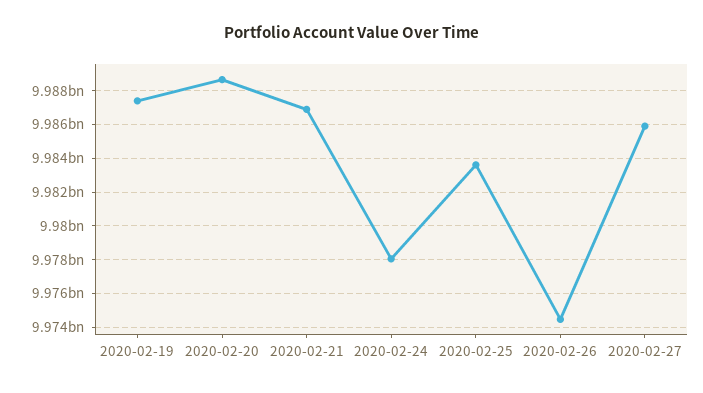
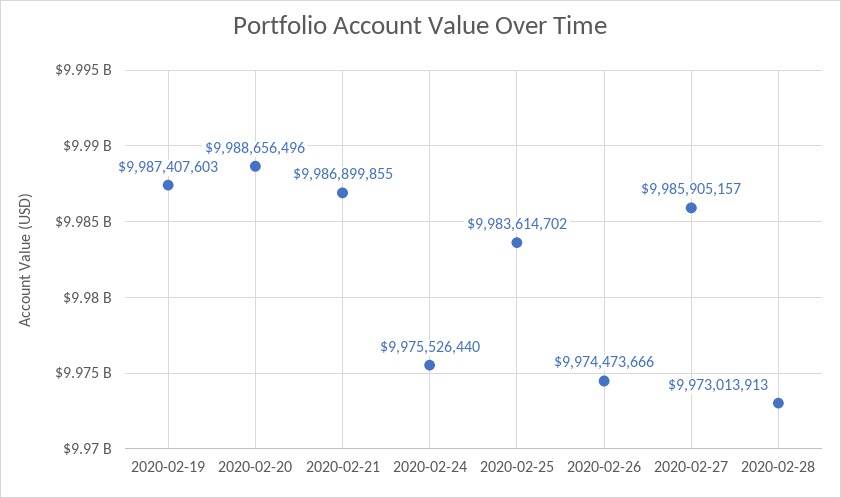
2020-02-24: 9978000000 -> 9975526440
2020-02-28: none -> 9973013913

